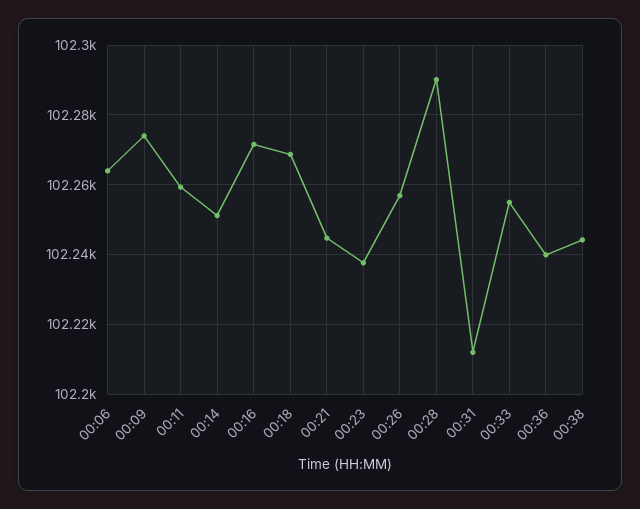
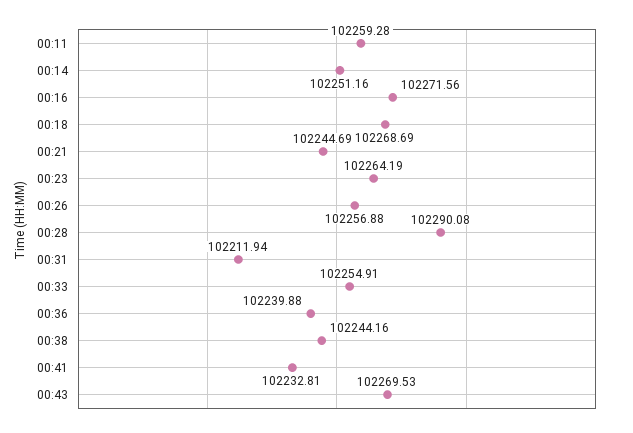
00:06: 102264 -> none
00:09: 102274 -> none
00:23: 102238 -> 102264.19
00:41: none -> 102232.81
00:43: none -> 102269.53

